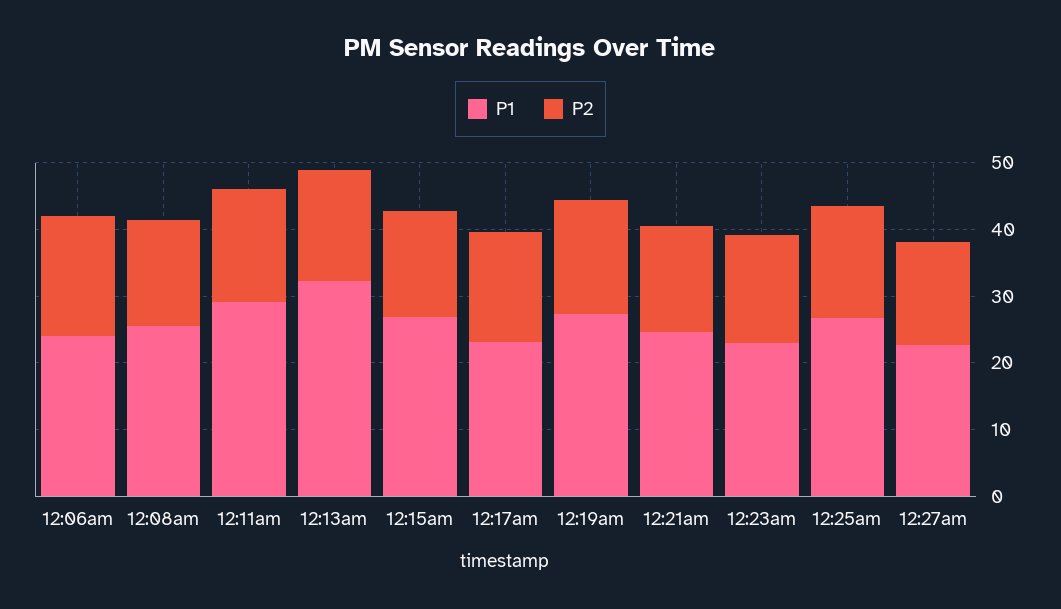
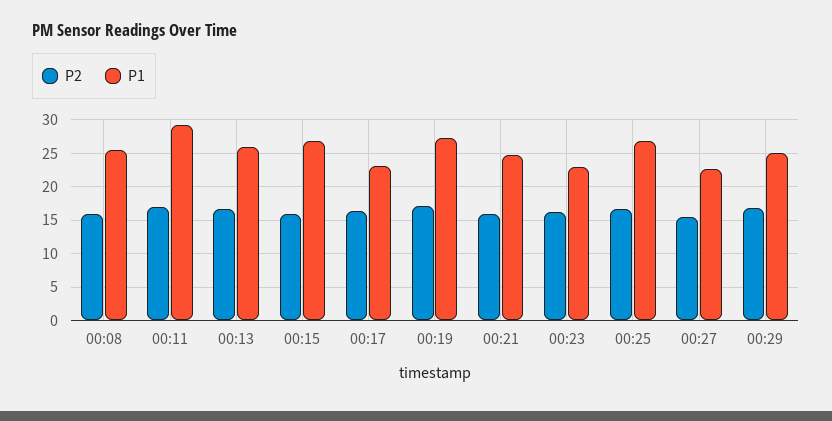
P1, 12:06am: 24 -> none
P2, 12:06am: 18 -> none
P1, 12:13am: 32 -> 26
P2, 00:29: none -> 17
P1, 00:29: none -> 25

